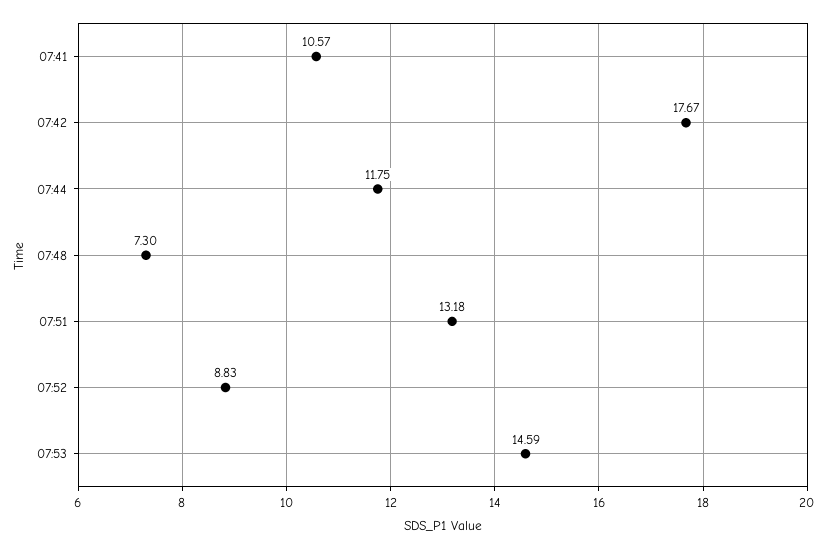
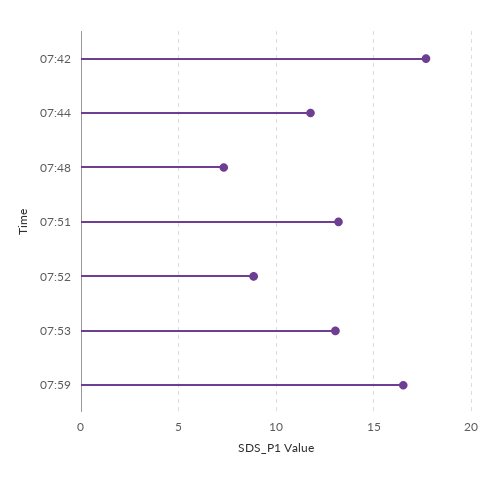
07:41: 10.57 -> none
07:53: 14.59 -> 13
07:59: none -> 16.5

